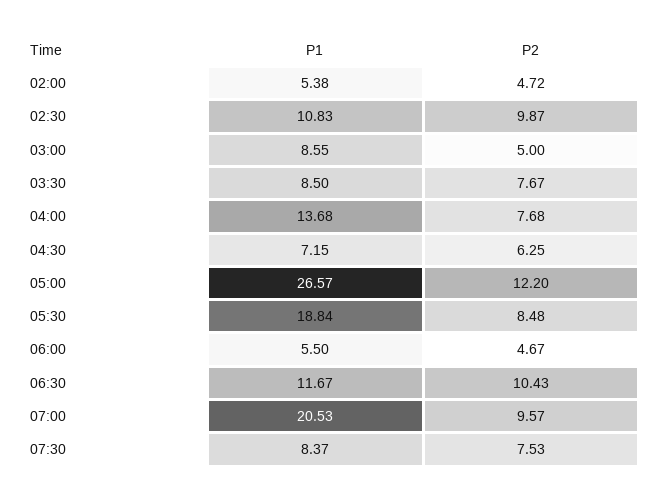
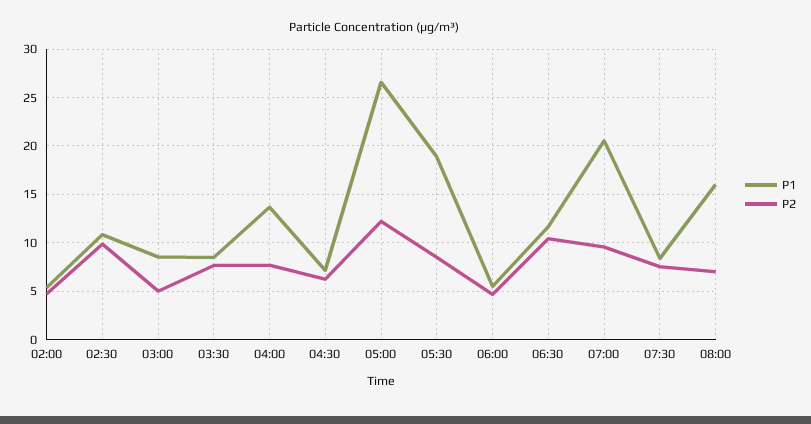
P1, 08:00: none -> 16
P2, 08:00: none -> 7

